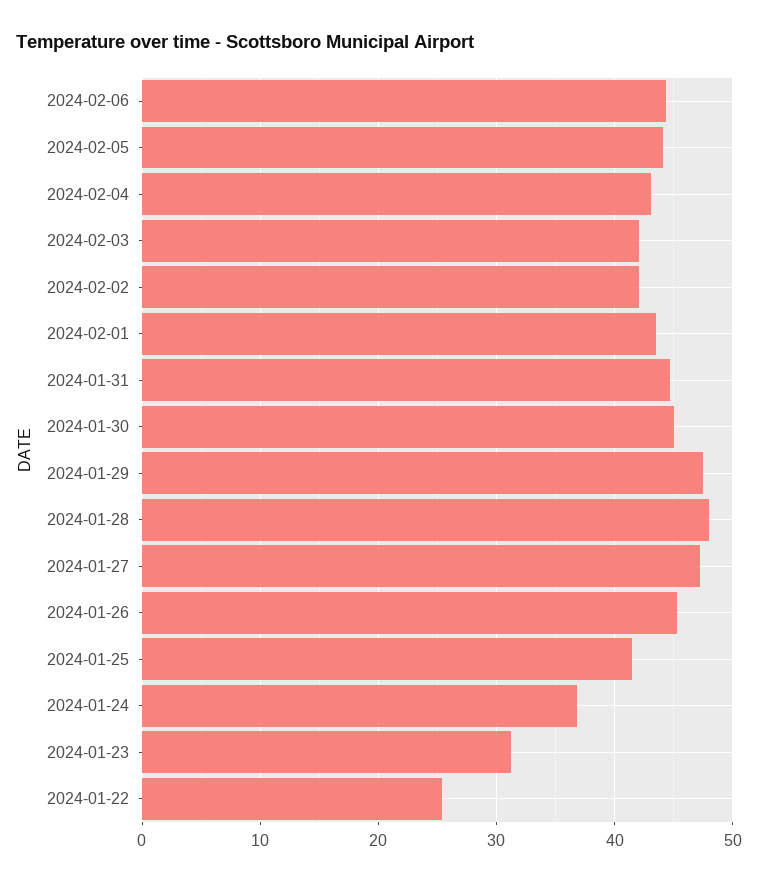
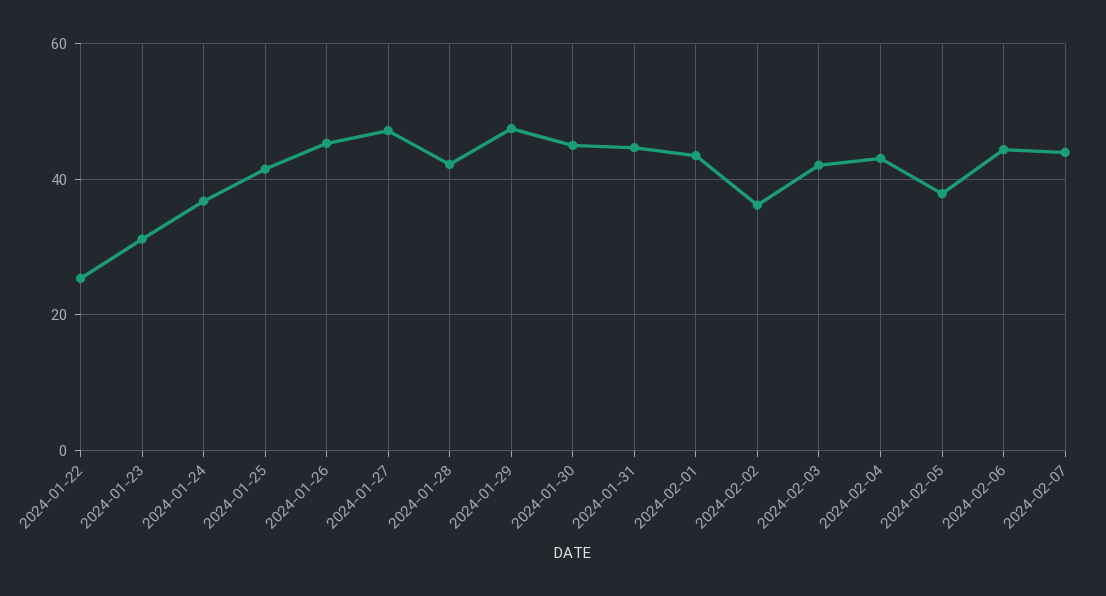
2024-02-05: 44 -> 38
2024-02-02: 42 -> 36
2024-01-28: 48 -> 42
2024-02-07: none -> 44

